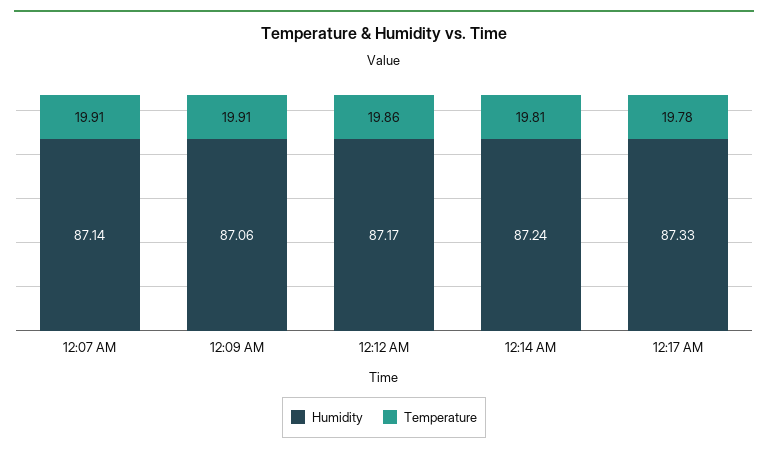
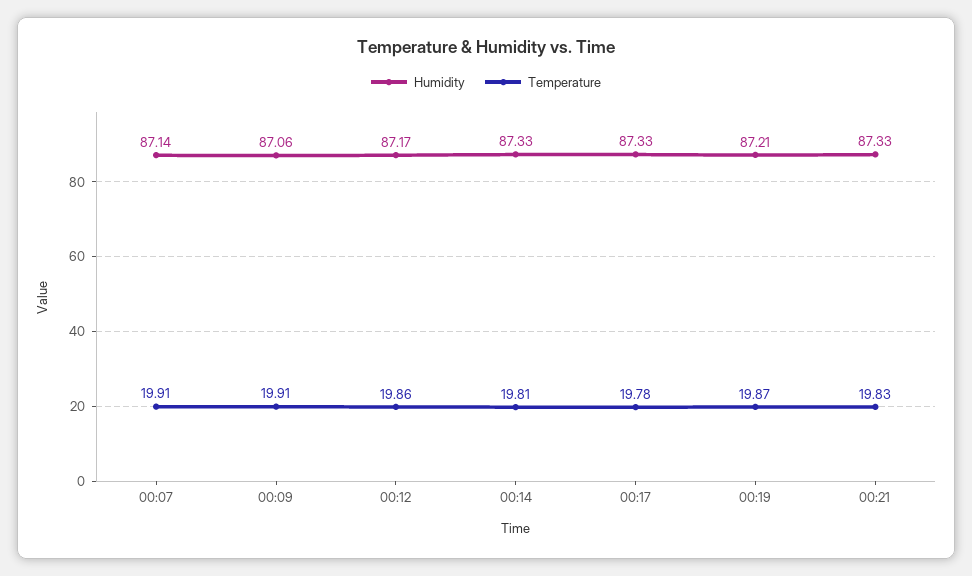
Humidity, 12:14 AM: 87.24 -> 87.33
Humidity, 00:19: none -> 87.21
Temperature, 00:19: none -> 19.87
Humidity, 00:21: none -> 87.33
Temperature, 00:21: none -> 19.83

